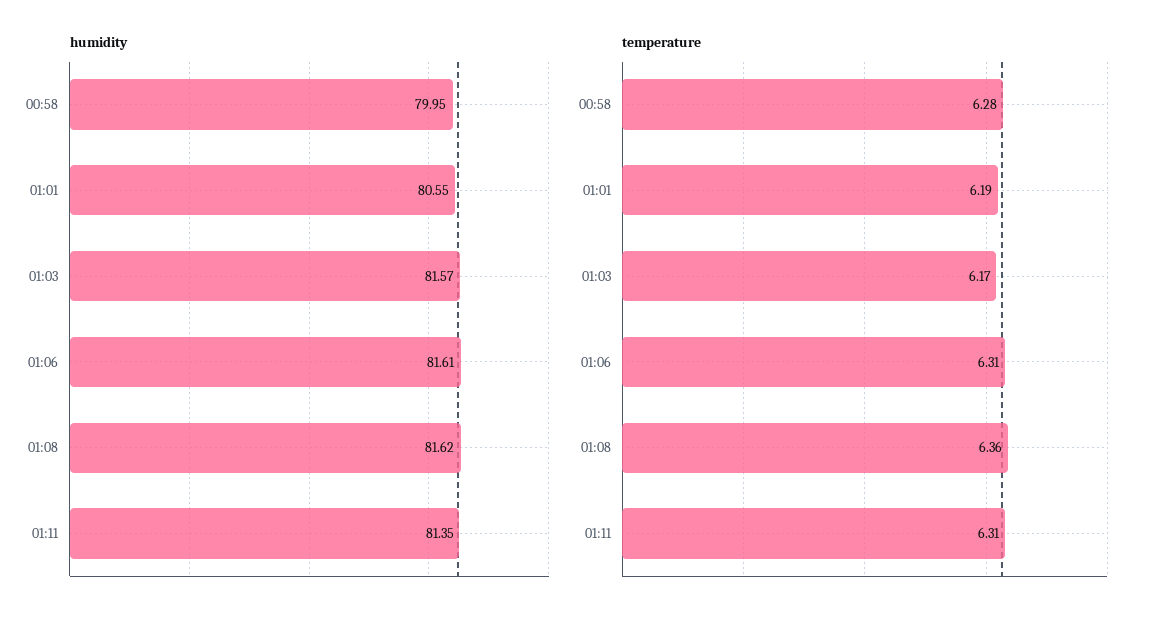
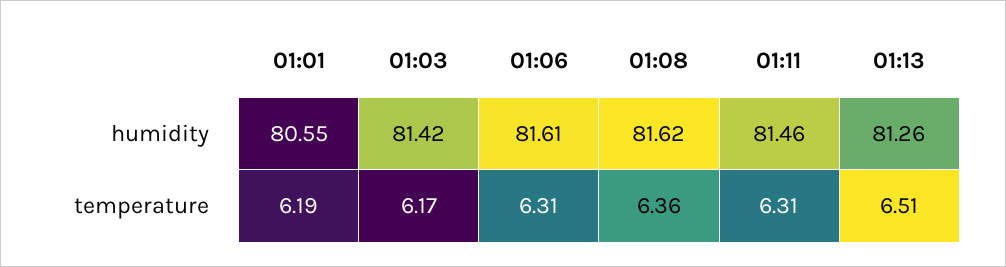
humidity, 00:58: 79.95 -> none
humidity, 01:03: 81.57 -> 81.42
humidity, 01:11: 81.35 -> 81.46
temperature, 00:58: 6.28 -> none
humidity, 01:13: none -> 81.26
temperature, 01:13: none -> 6.51

